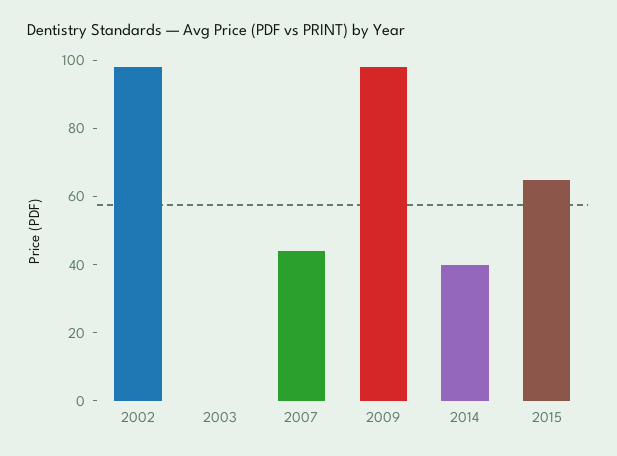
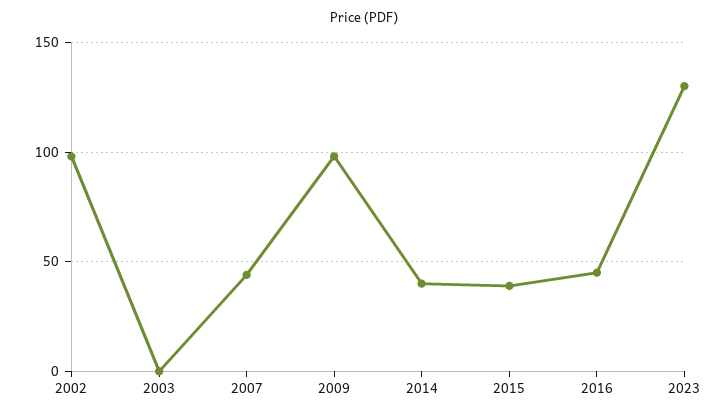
2015: 65 -> 40
2016: none -> 45
2023: none -> 130

